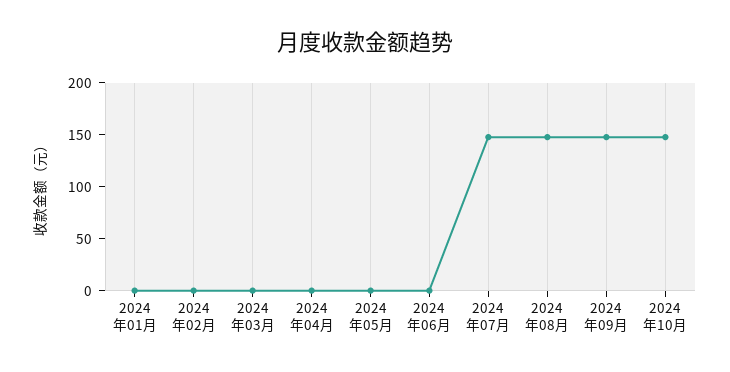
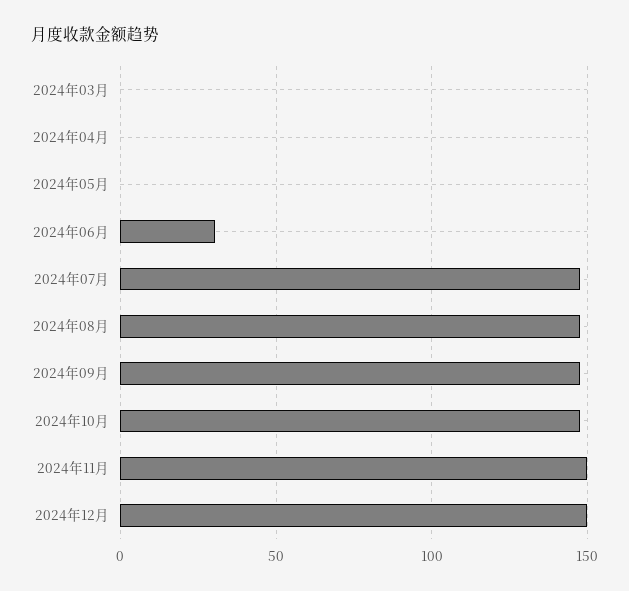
2024年01月: 0 -> none
2024年02月: 0 -> none
2024年06月: 0 -> 30
2024年11月: none -> 150
2024年12月: none -> 150

